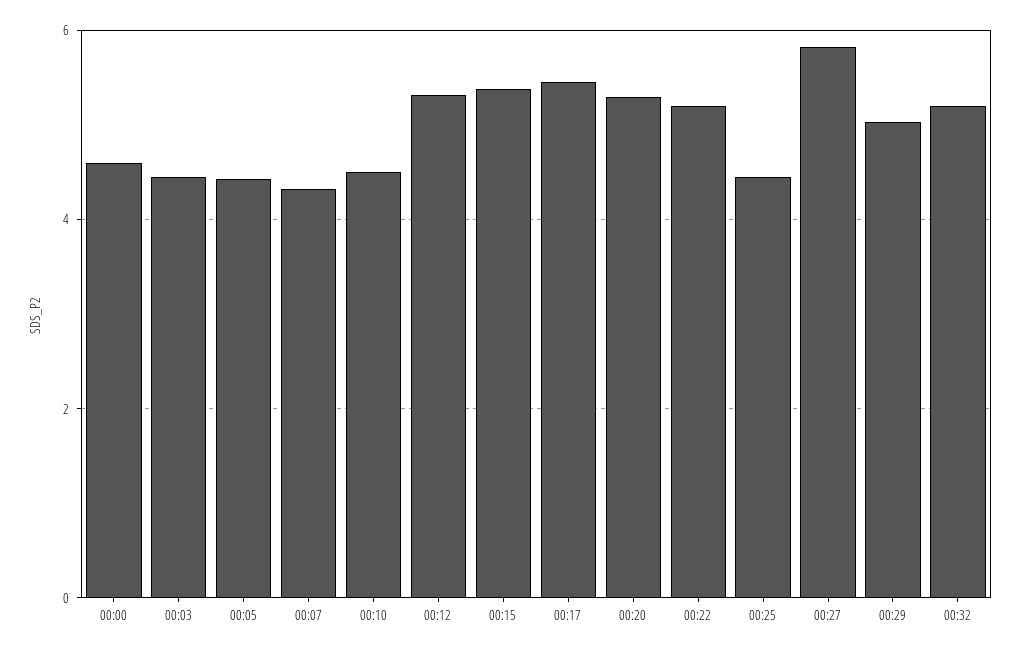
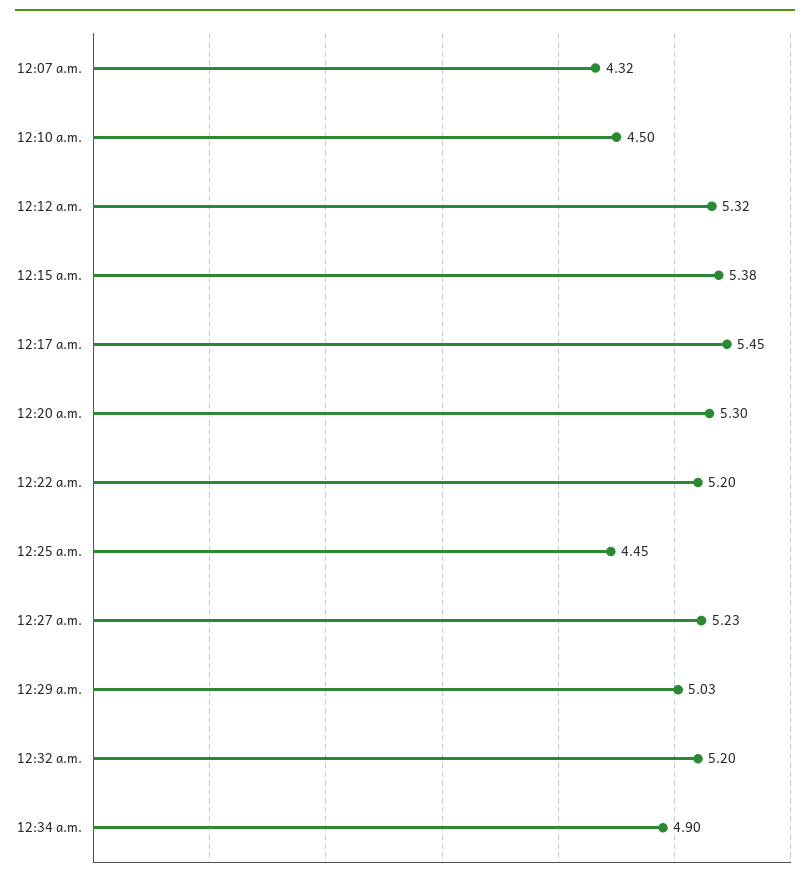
00:00: 4.6 -> none
00:03: 4.4 -> none
00:05: 4.4 -> none
00:27: 5.8 -> 5.23
12:34 a.m.: none -> 4.9

